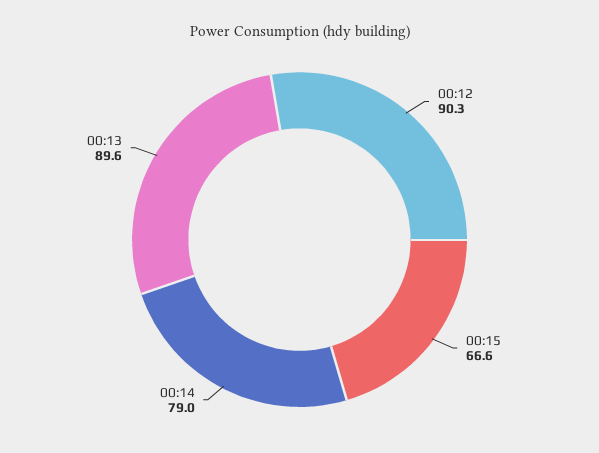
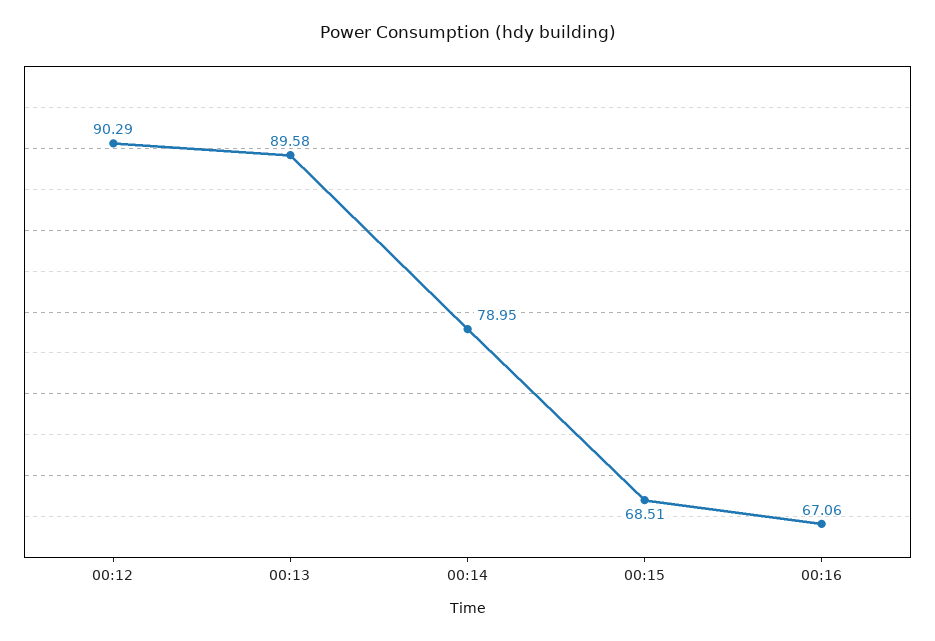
00:15: 66.6 -> 68.51
00:16: none -> 67.06

